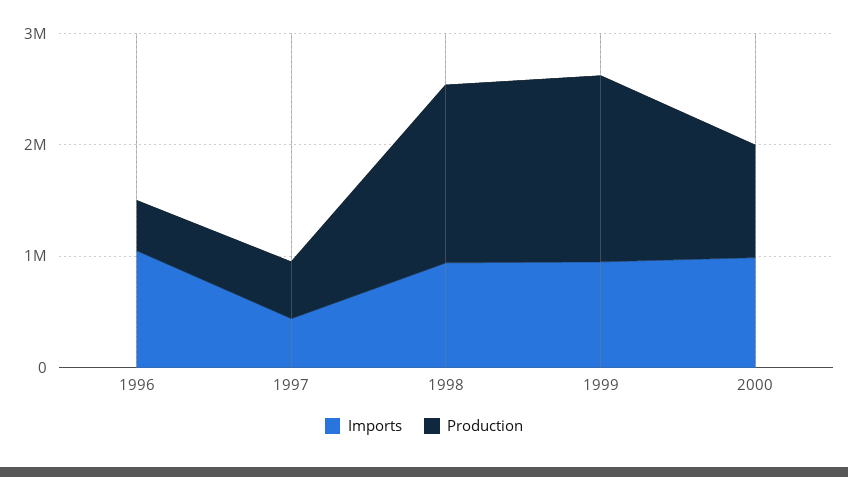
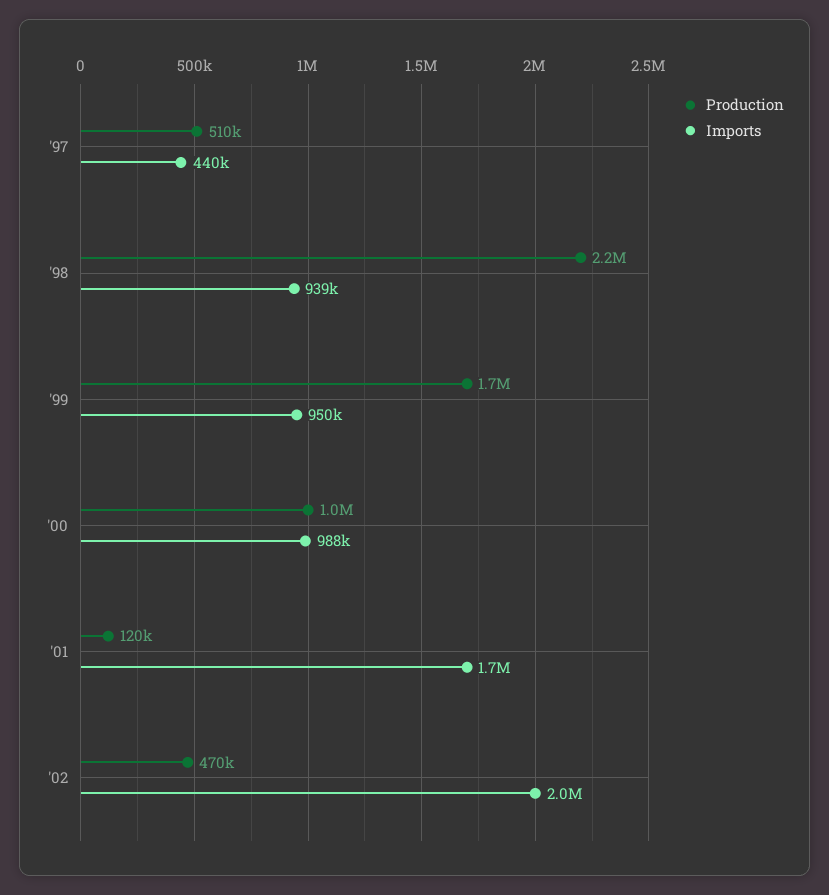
Imports, 1996: 1000000 -> none
Production, 1996: 400000 -> none
Production, 1998: 1600000 -> 2200000
Production, '01: none -> 120000
Imports, '01: none -> 1700000
Production, '02: none -> 470000
Imports, '02: none -> 2000000

